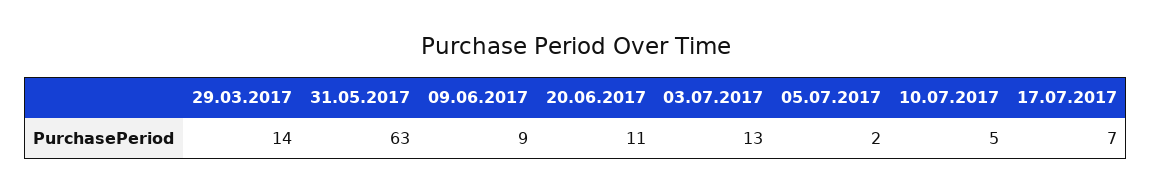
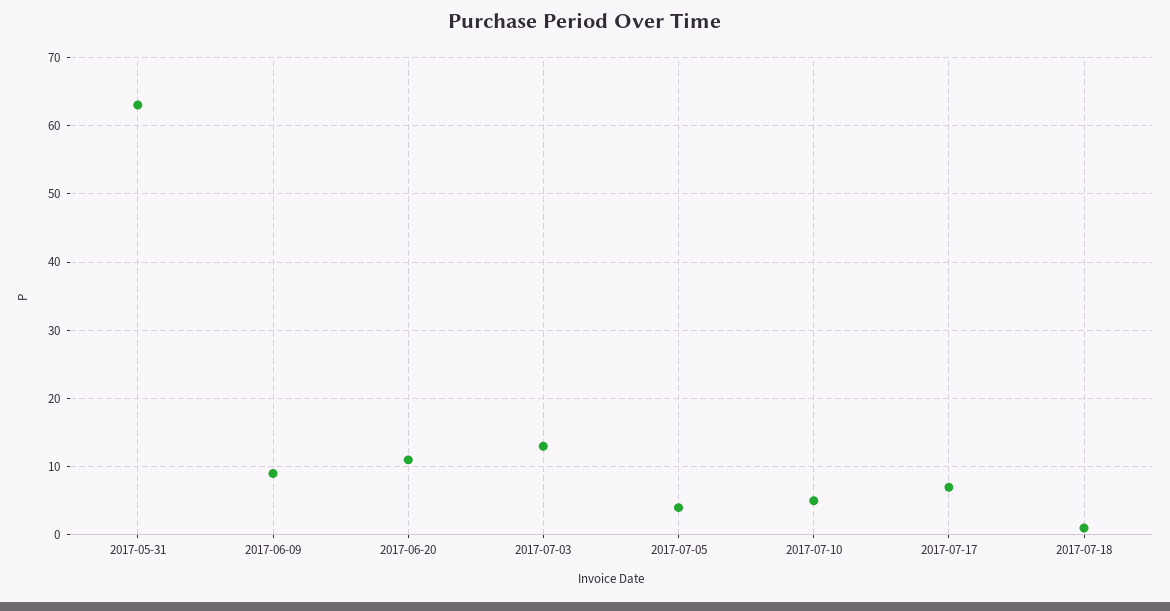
29.03.2017: 14 -> none
05.07.2017: 2 -> 4
2017-07-18: none -> 1

